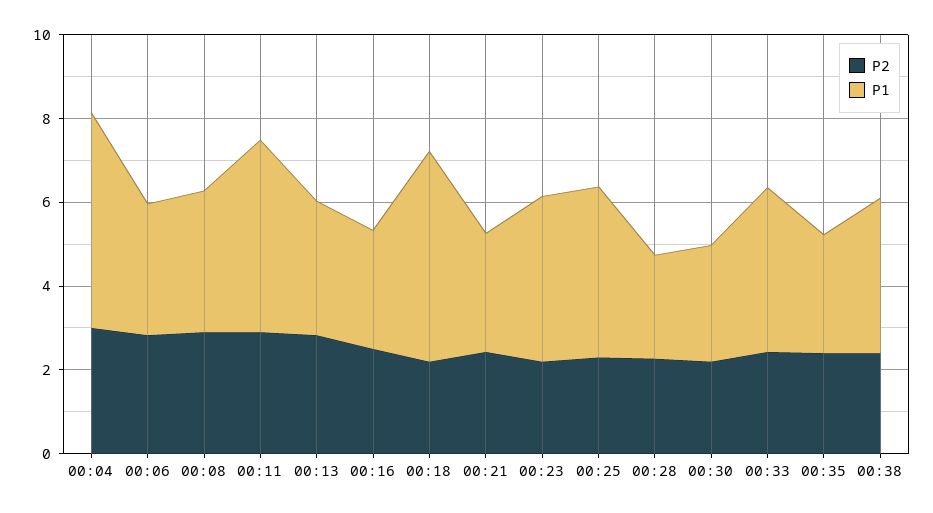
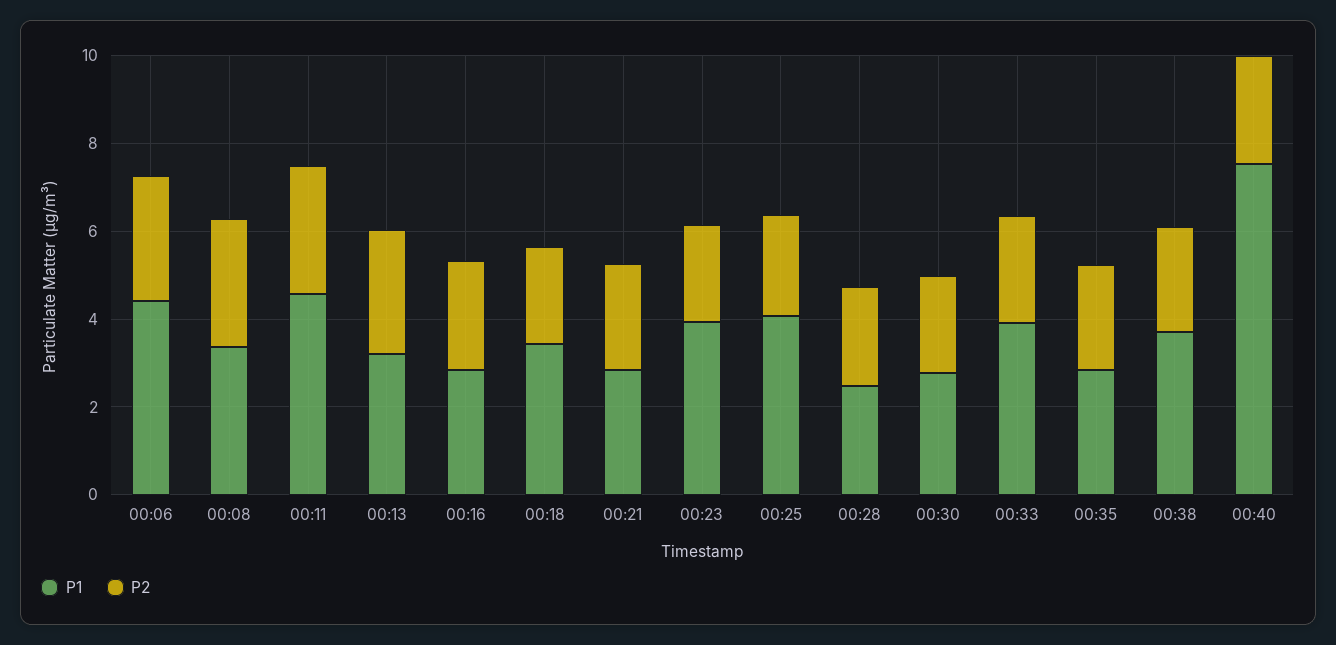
P2, 00:04: 3 -> none
P1, 00:04: 5 -> none
P1, 00:06: 3 -> 4.5
P1, 00:18: 5 -> 3.5
P1, 00:40: none -> 7.5
P2, 00:40: none -> 2.5

